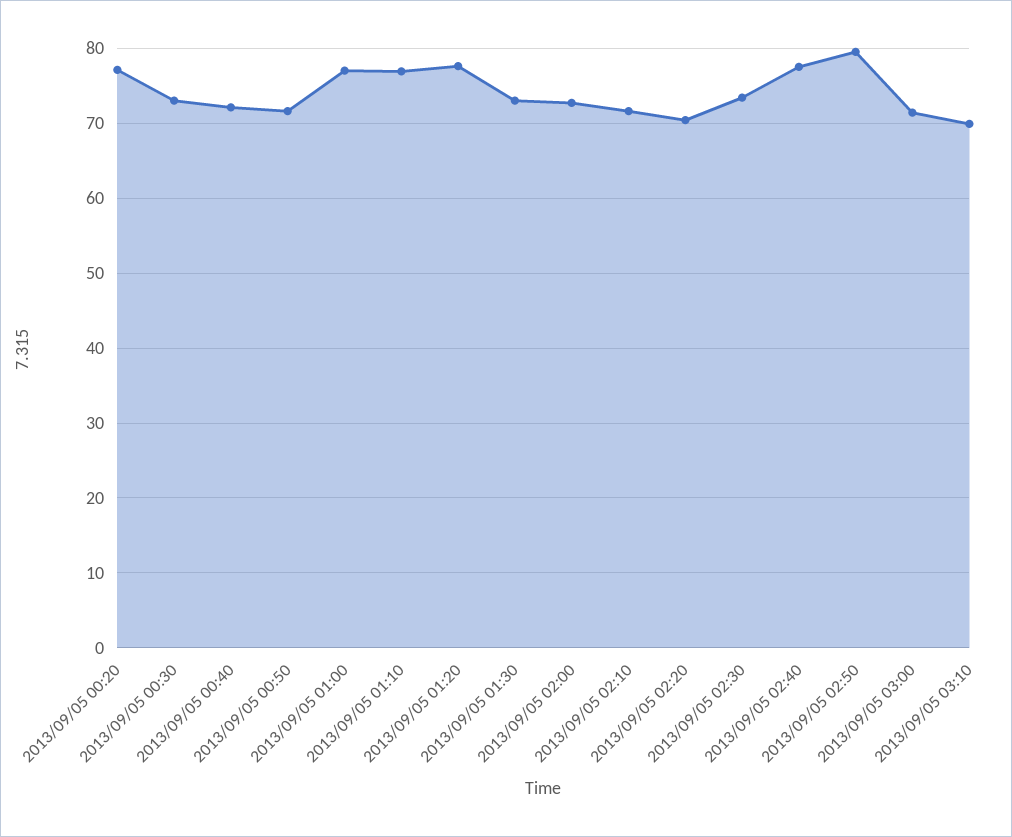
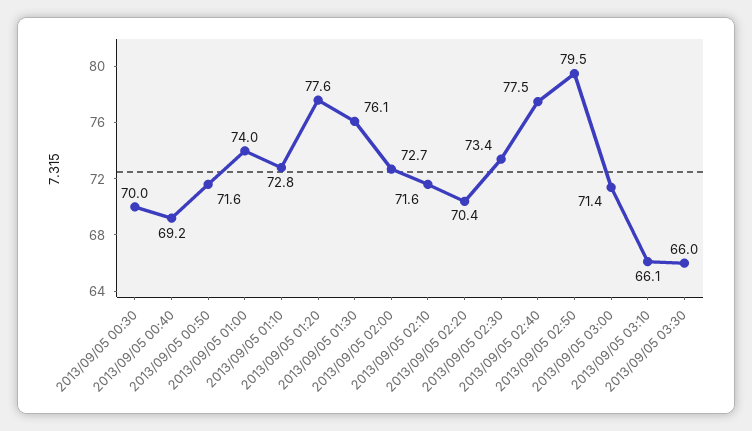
2013/09/05 00:20: 77 -> none
2013/09/05 00:30: 73 -> 70
2013/09/05 00:40: 72 -> 69.2
2013/09/05 01:00: 77 -> 74
2013/09/05 01:10: 77 -> 72.8
2013/09/05 01:30: 73 -> 76.1
2013/09/05 03:10: 70 -> 66.1
2013/09/05 03:30: none -> 66

